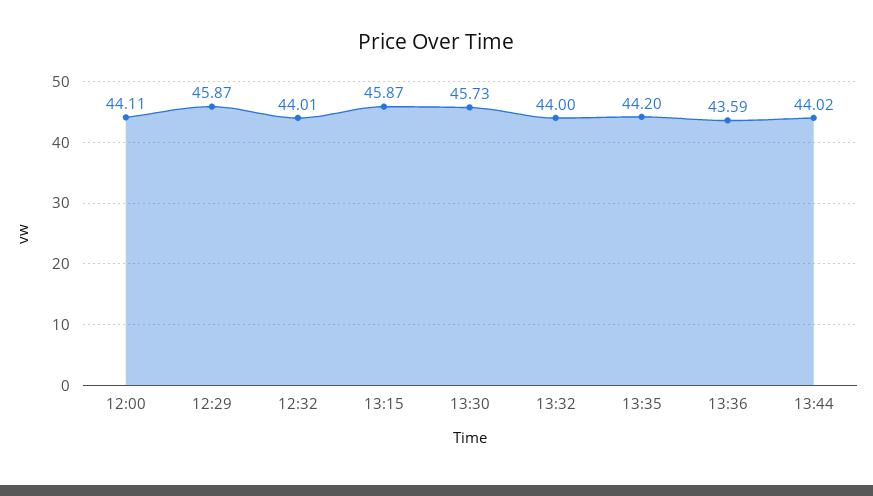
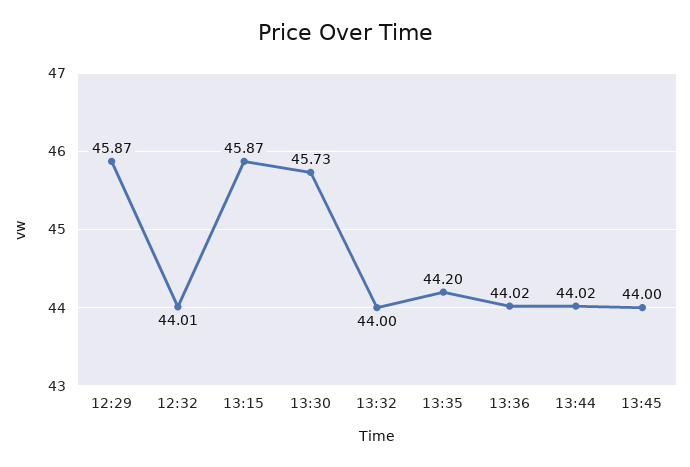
12:00: 44.11 -> none
13:36: 43.59 -> 44.02
13:45: none -> 44

